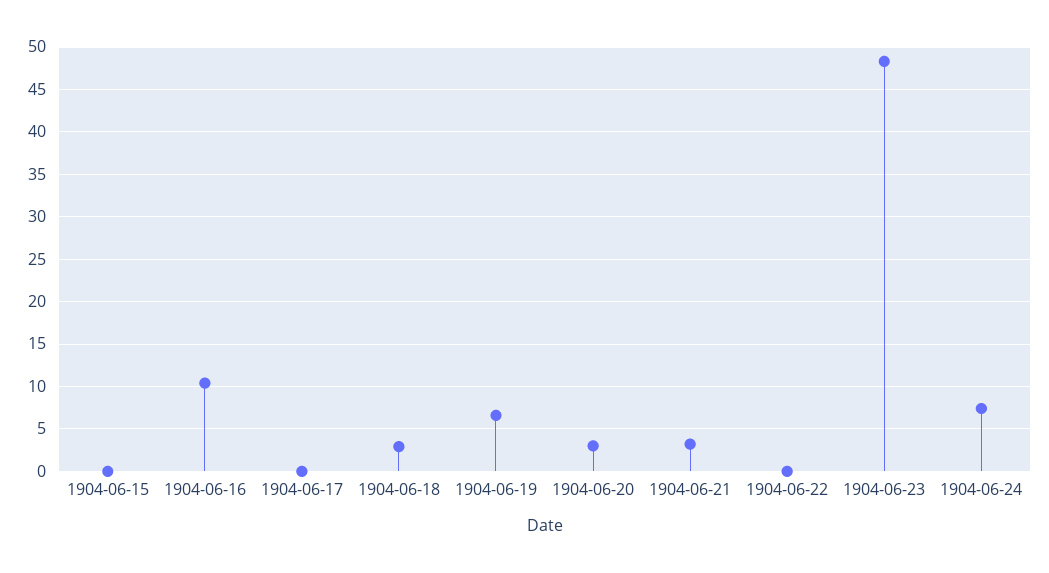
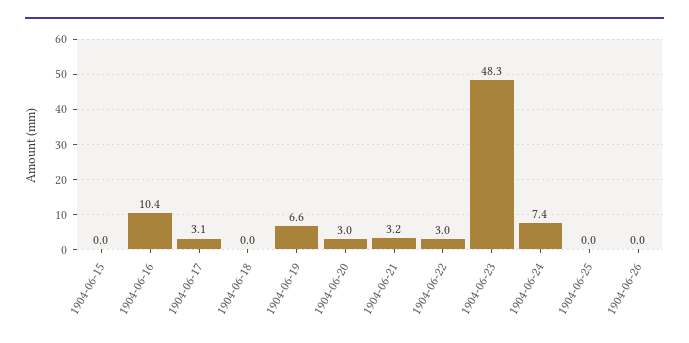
1904-06-17: 0 -> 3.1
1904-06-18: 3 -> 0
1904-06-22: 0 -> 3
1904-06-25: none -> 0
1904-06-26: none -> 0

